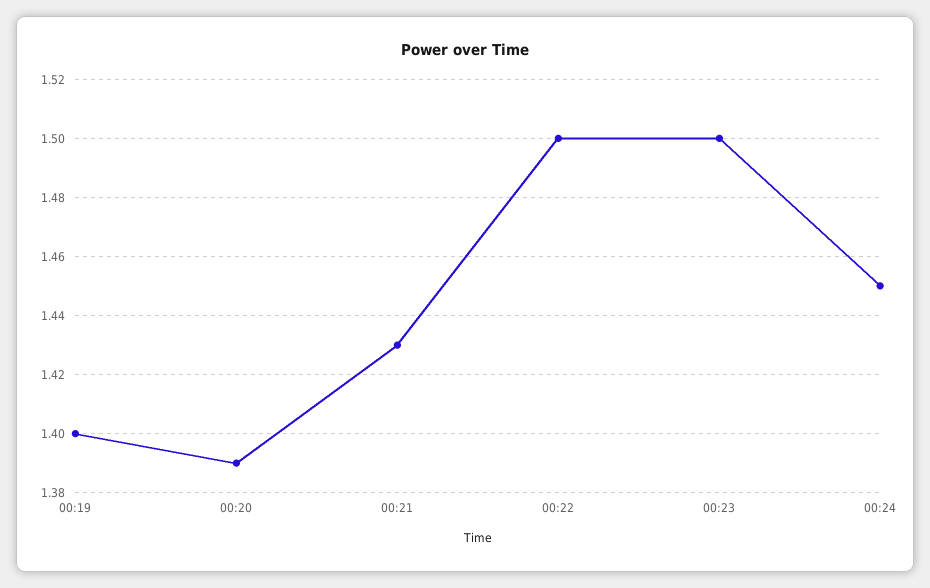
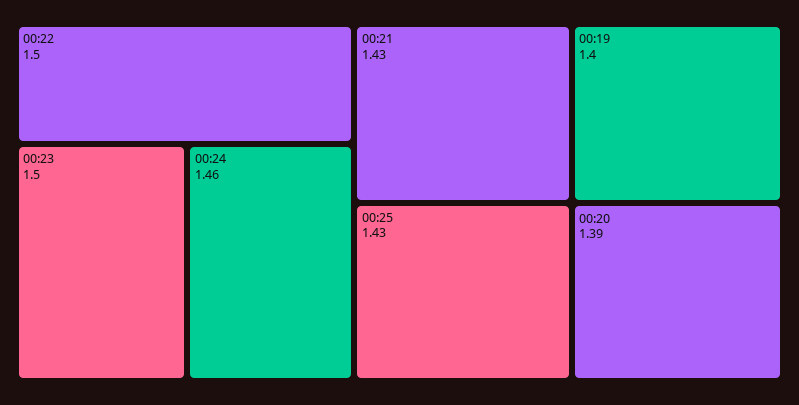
00:24: 1.45 -> 1.46
00:25: none -> 1.43

